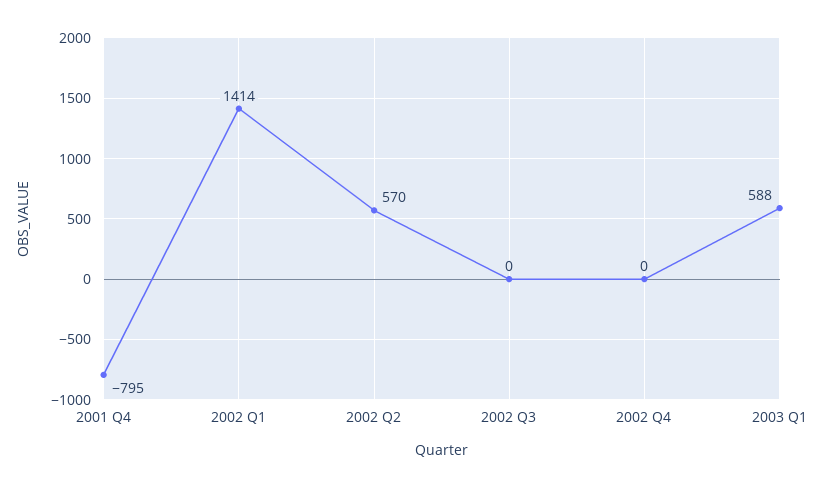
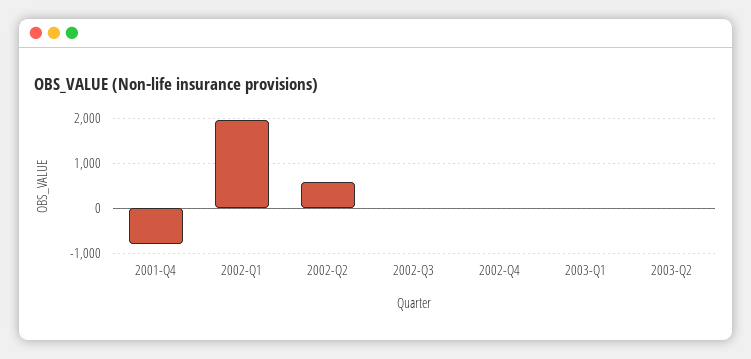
2002 Q1: 1414 -> 2000
2003 Q1: 588 -> 0
2003-Q2: none -> 0

